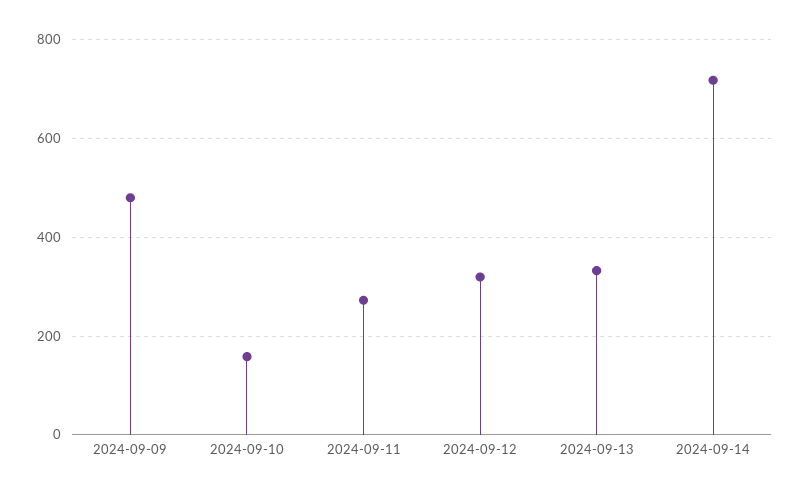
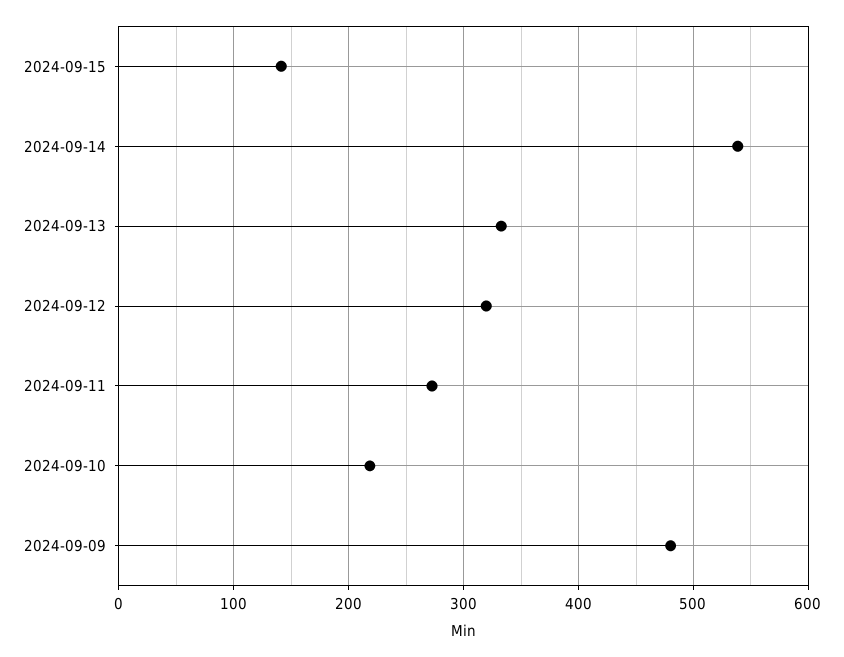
2024-09-10: 160 -> 220
2024-09-14: 720 -> 540
2024-09-15: none -> 140

